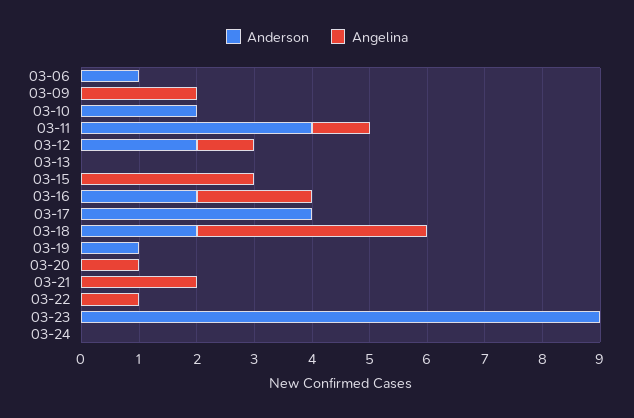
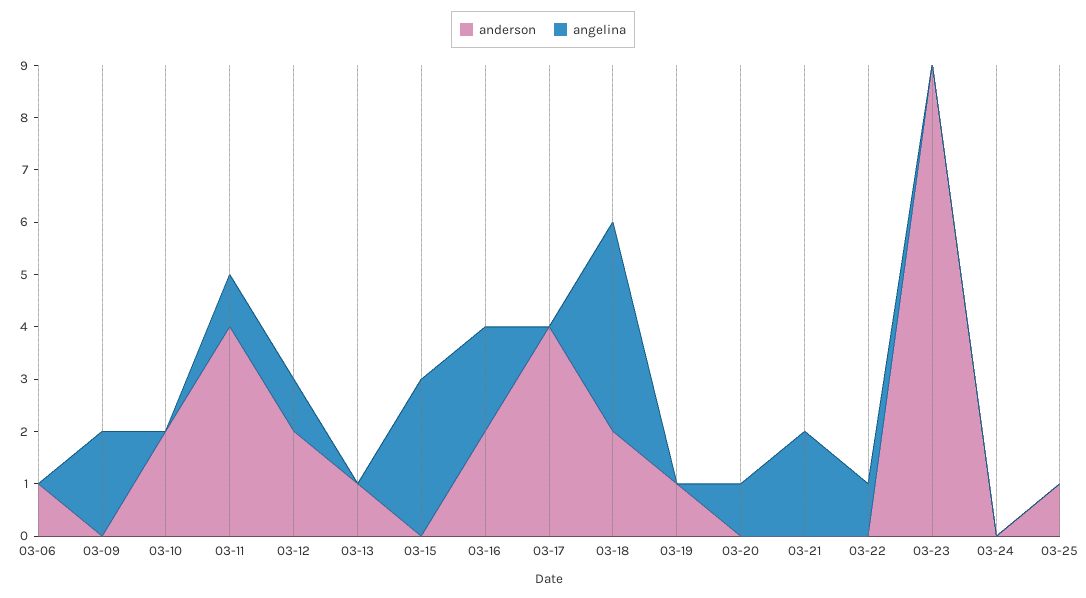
Anderson, 03-13: 0 -> 1
Anderson, 03-25: none -> 1
Angelina, 03-25: none -> 0

